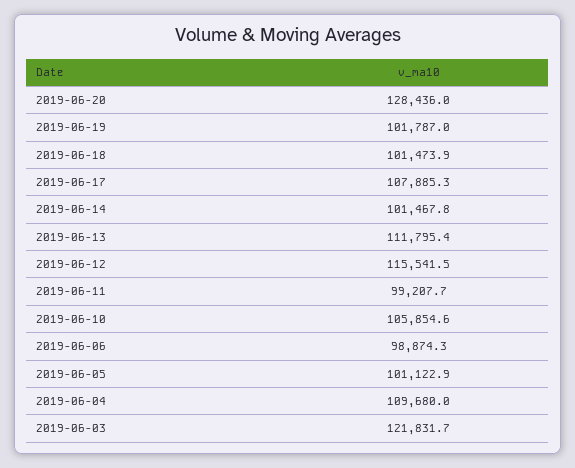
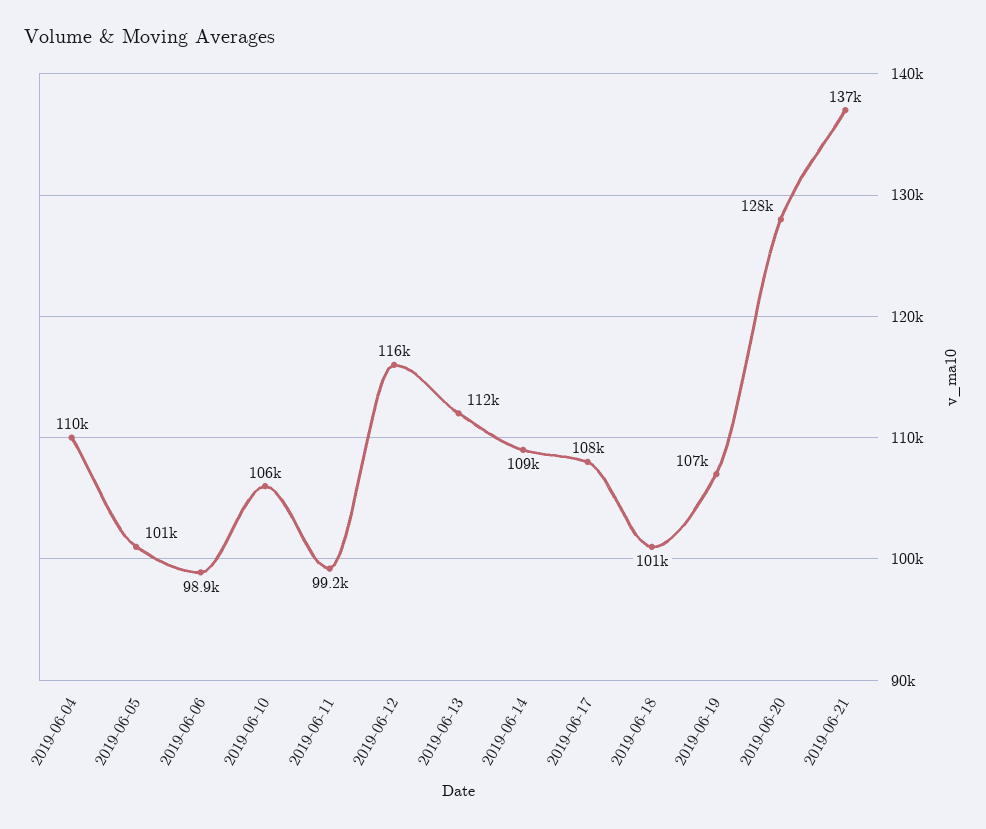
2019-06-19: 101787 -> 107000
2019-06-14: 101467.8 -> 109000
2019-06-03: 121831.7 -> none
2019-06-21: none -> 137000

